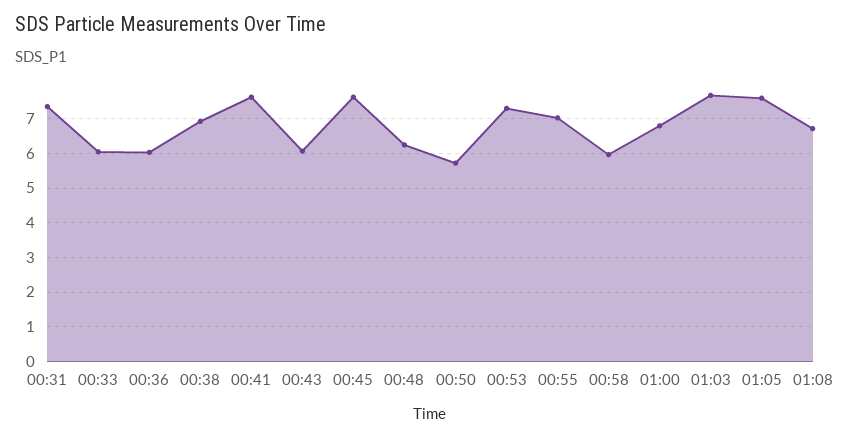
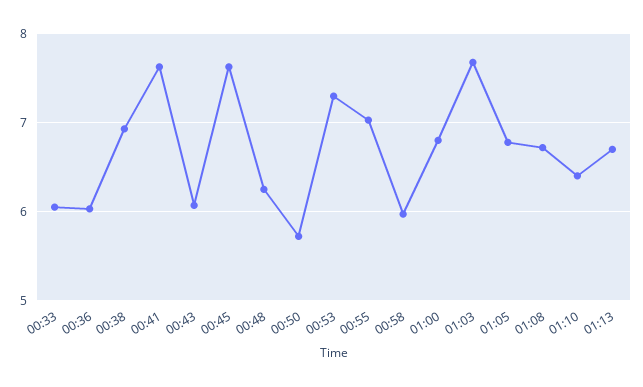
00:31: 7.4 -> none
01:05: 7.6 -> 6.8
01:10: none -> 6.4
01:13: none -> 6.7

